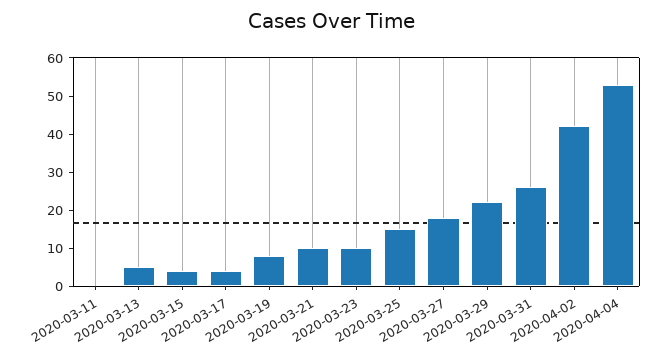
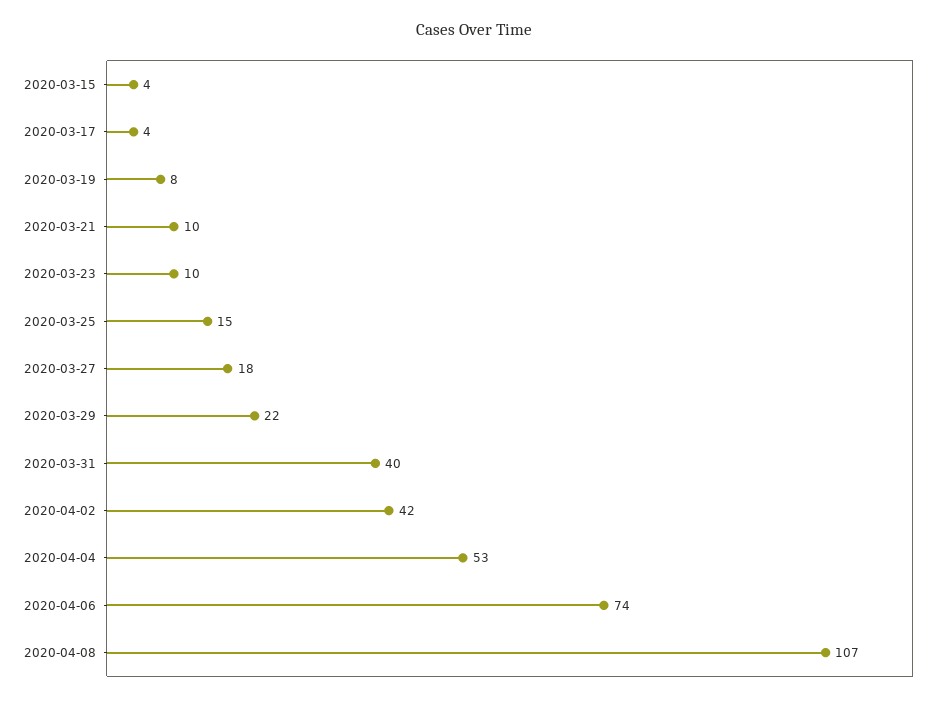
2020-03-11: 0 -> none
2020-03-13: 5 -> none
2020-03-31: 25 -> 40
2020-04-06: none -> 74
2020-04-08: none -> 107

